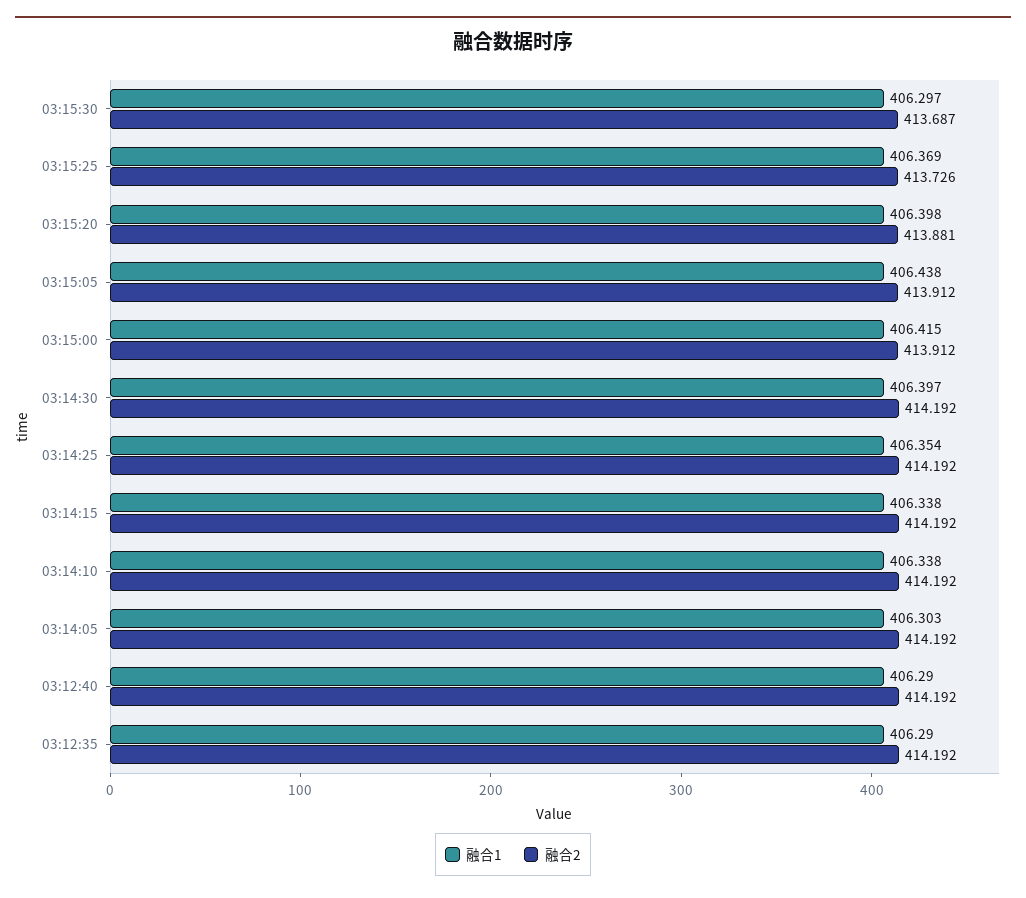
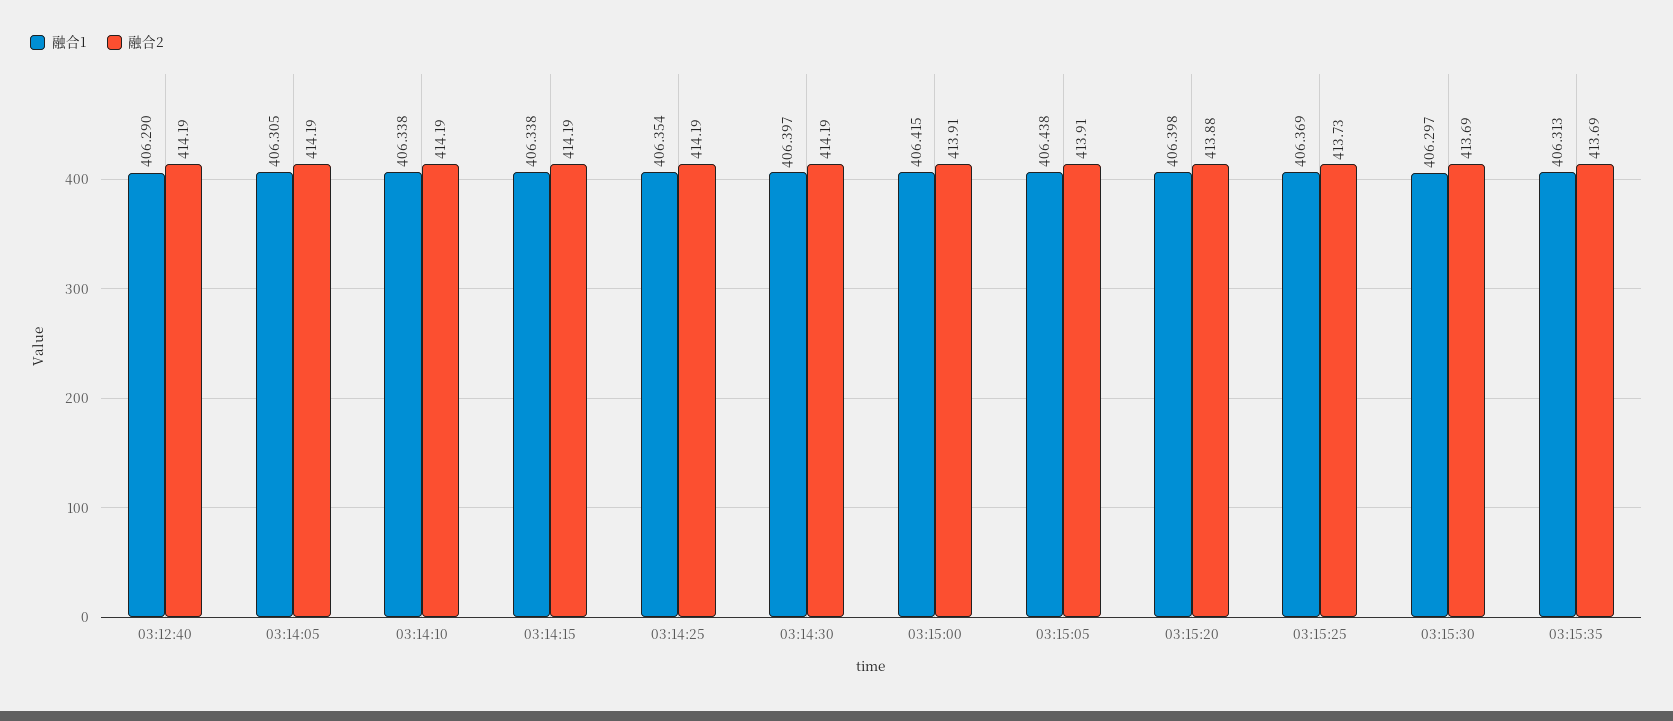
融合1, 03:14:05: 406.303 -> 406.305
融合1, 03:12:35: 406.29 -> none
融合2, 03:12:35: 414.192 -> none
融合1, 03:15:35: none -> 406.313
融合2, 03:15:35: none -> 413.69

